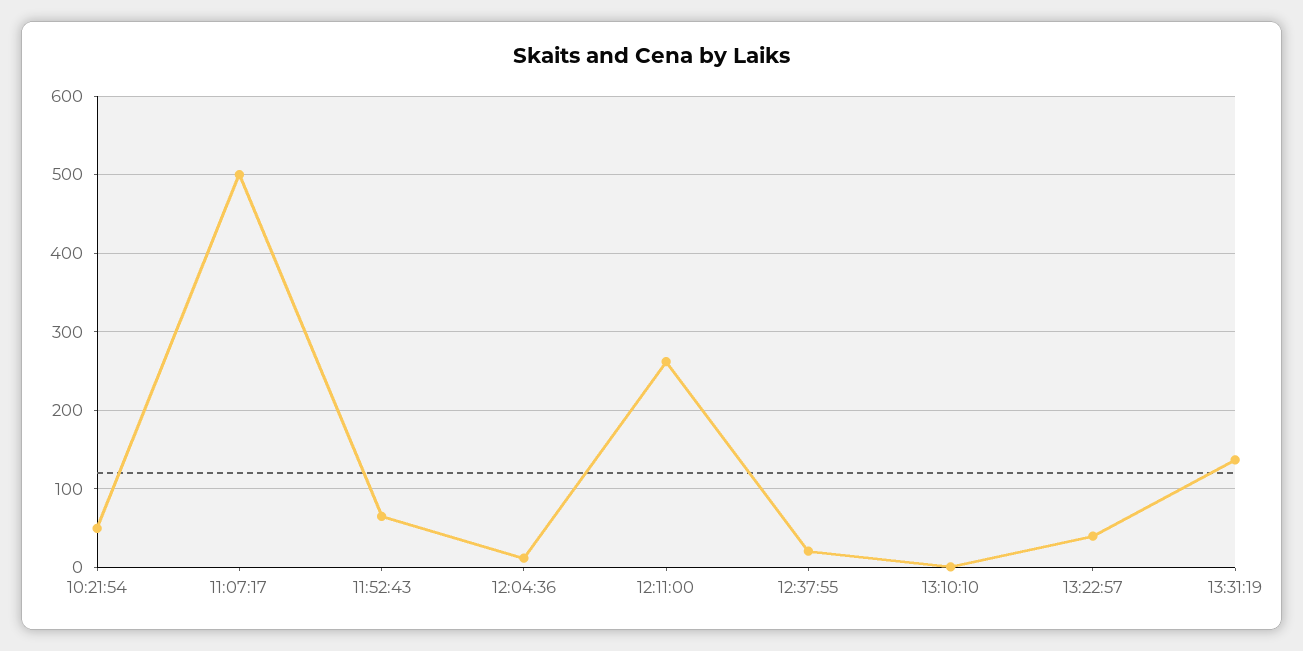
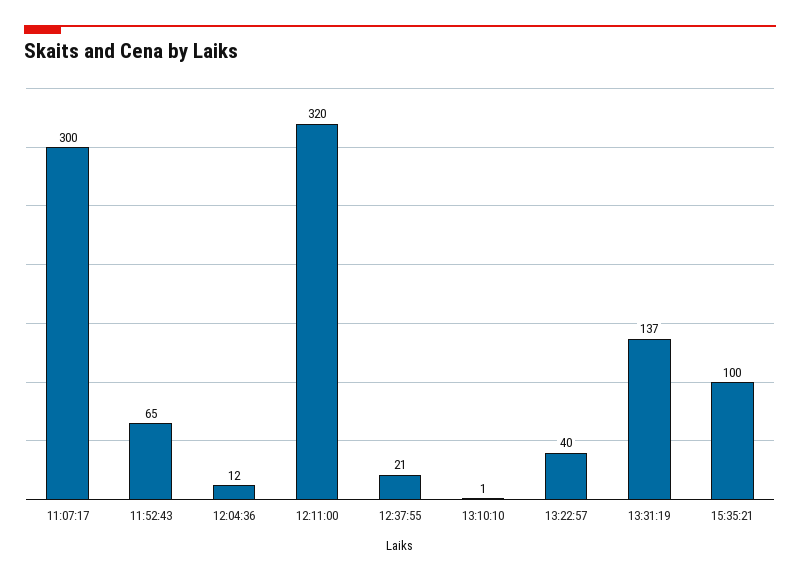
10:21:54: 50 -> none
11:07:17: 500 -> 300
12:11:00: 260 -> 320
15:35:21: none -> 100

